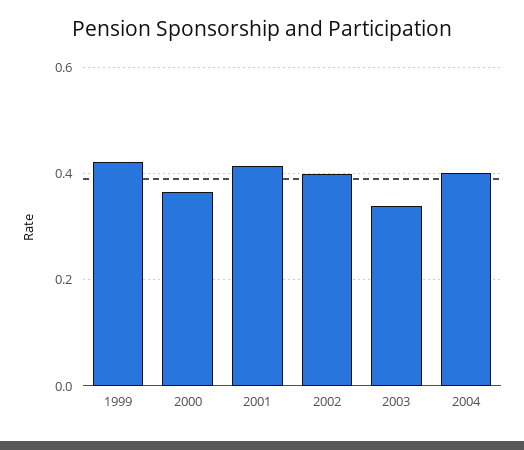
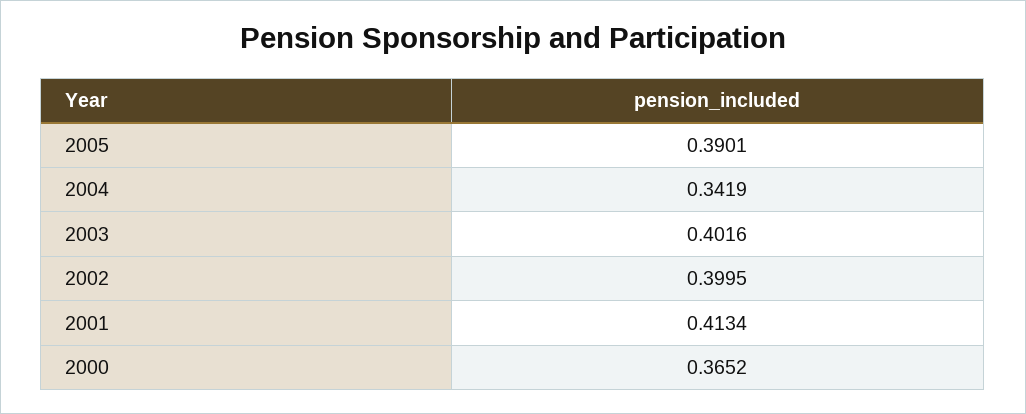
1999: 0.42 -> none
2003: 0.34 -> 0.4016
2004: 0.4 -> 0.3419
2005: none -> 0.3901

